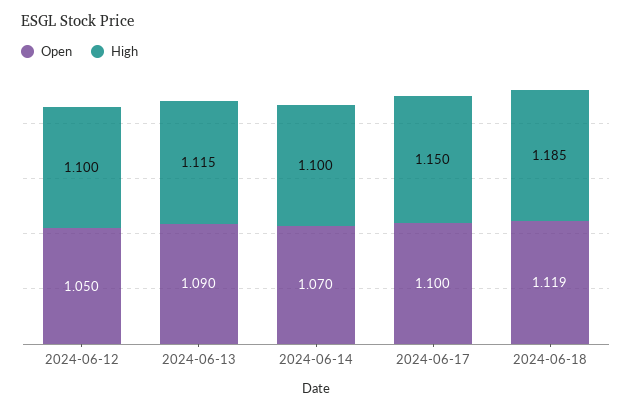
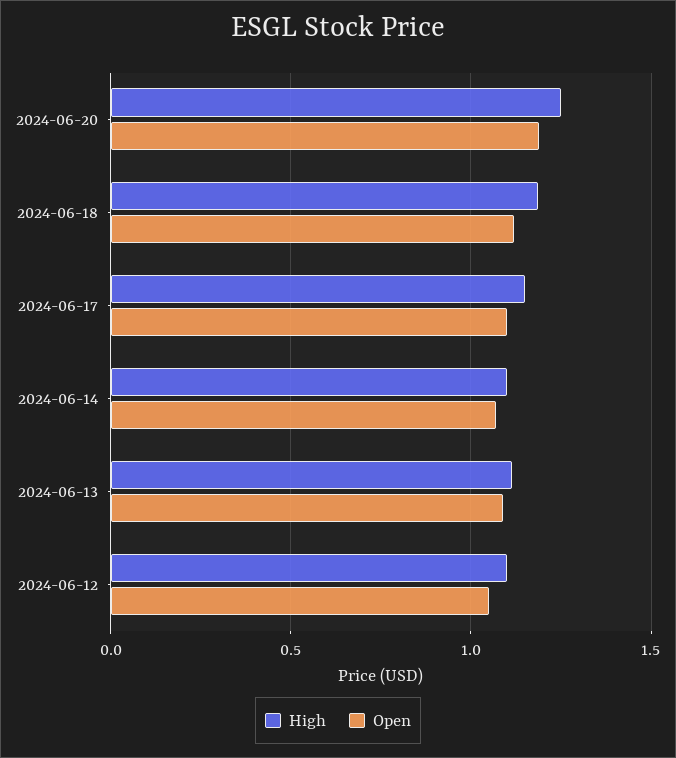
High, 2024-06-20: none -> 1.25
Open, 2024-06-20: none -> 1.2

